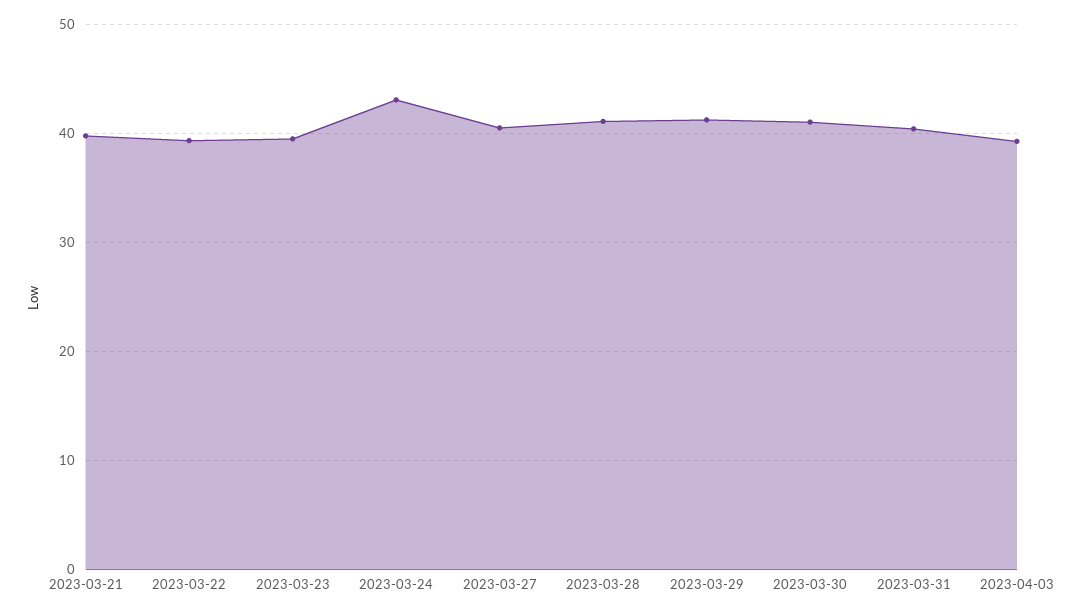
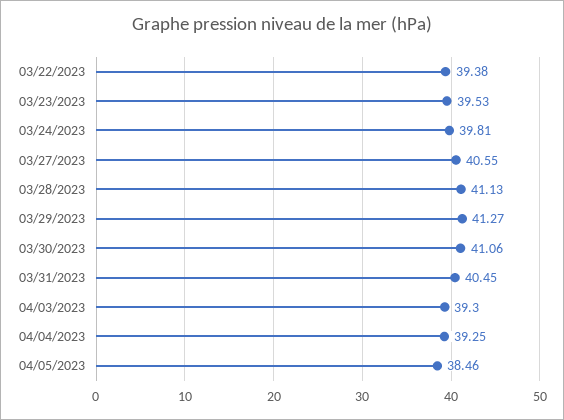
2023-03-21: 40 -> none
2023-03-24: 43 -> 39.81
04/04/2023: none -> 39.25
04/05/2023: none -> 38.46

